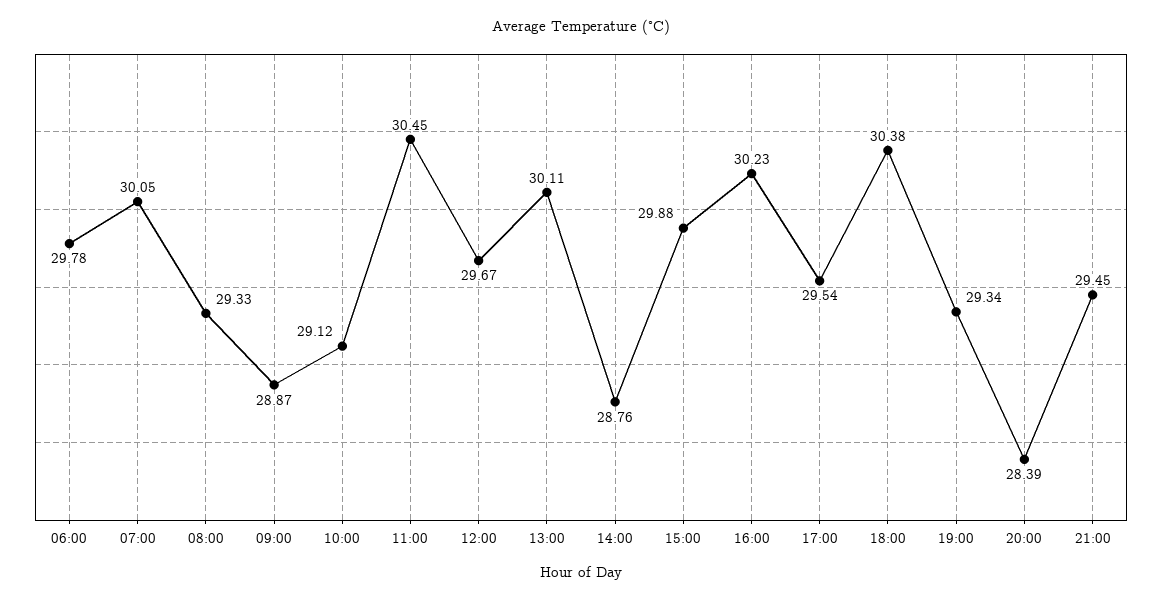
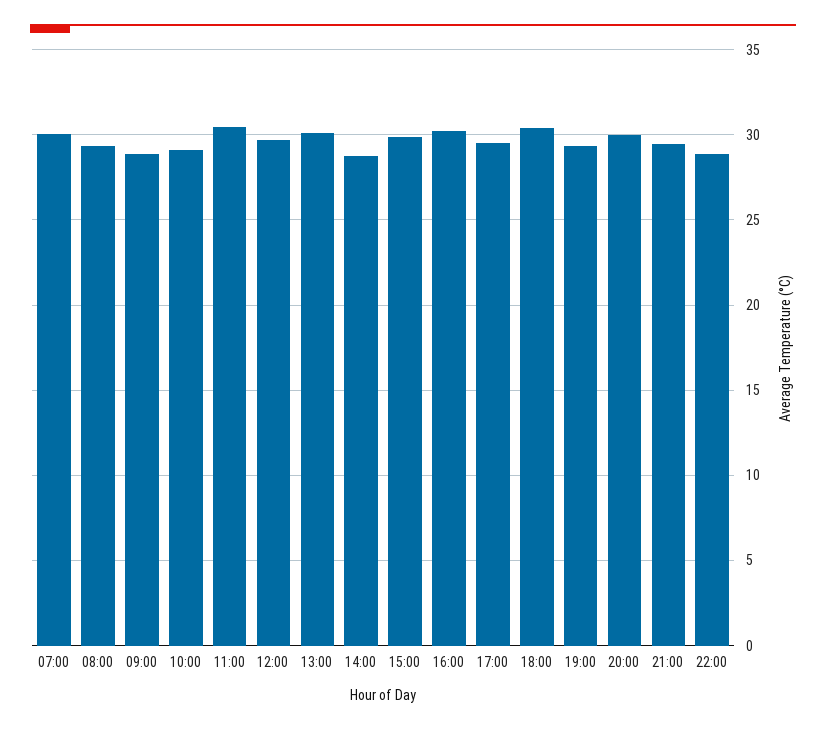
06:00: 29.78 -> none
20:00: 28.39 -> 30
22:00: none -> 29

